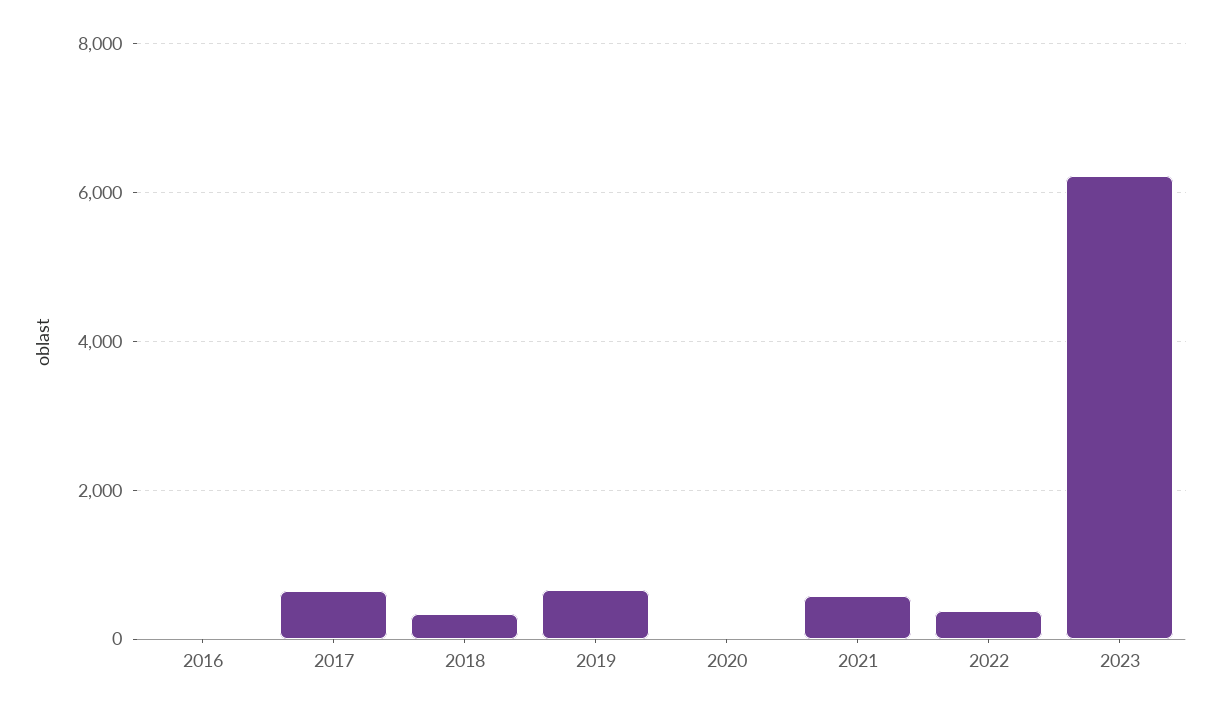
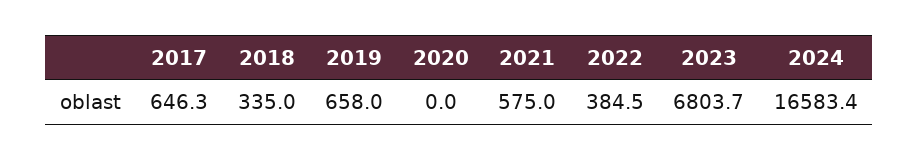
2016: 0 -> none
2023: 6200 -> 6803.7
2024: none -> 16583.4

